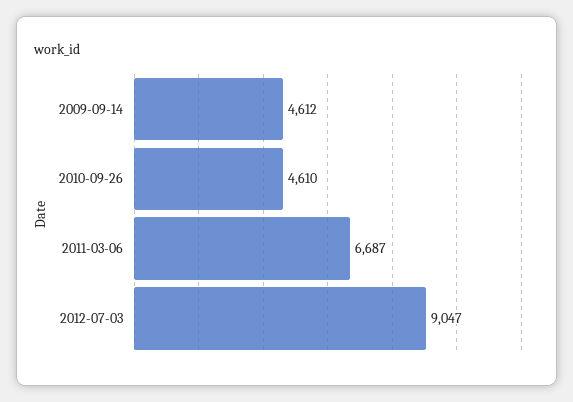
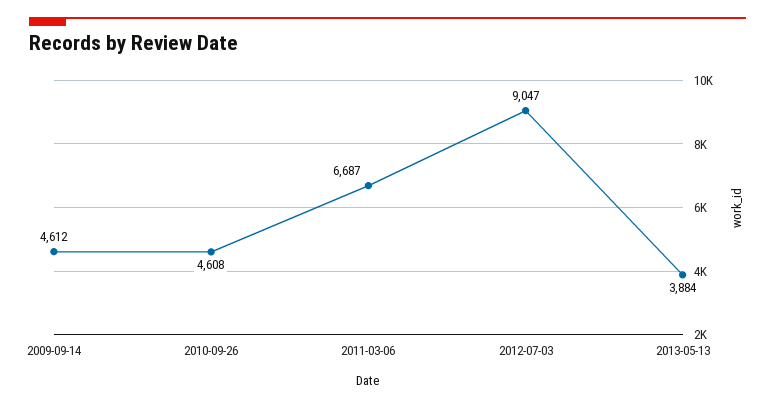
2010-09-26: 4610 -> 4608
2013-05-13: none -> 3884

